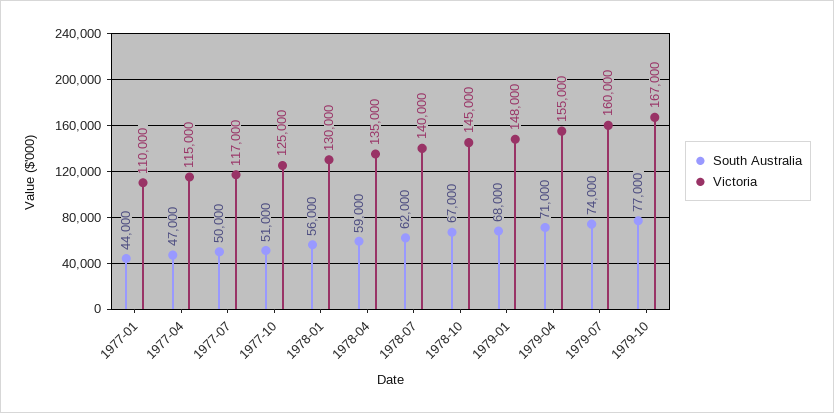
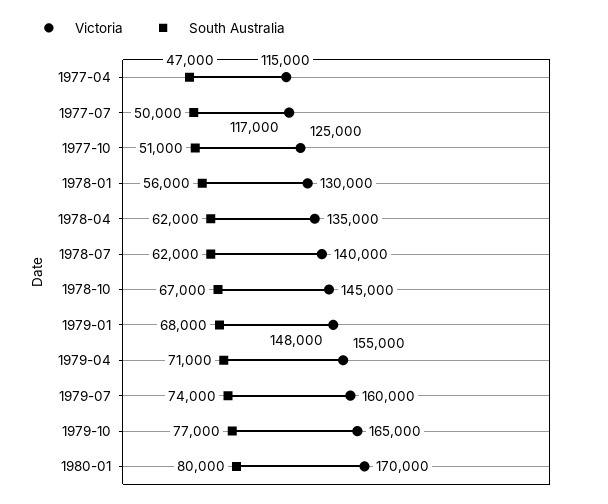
South Australia, 1977-01: 44000 -> none
Victoria, 1977-01: 110000 -> none
South Australia, 1978-04: 59000 -> 62000
Victoria, 1979-10: 167000 -> 165000
Victoria, 1980-01: none -> 170000
South Australia, 1980-01: none -> 80000

